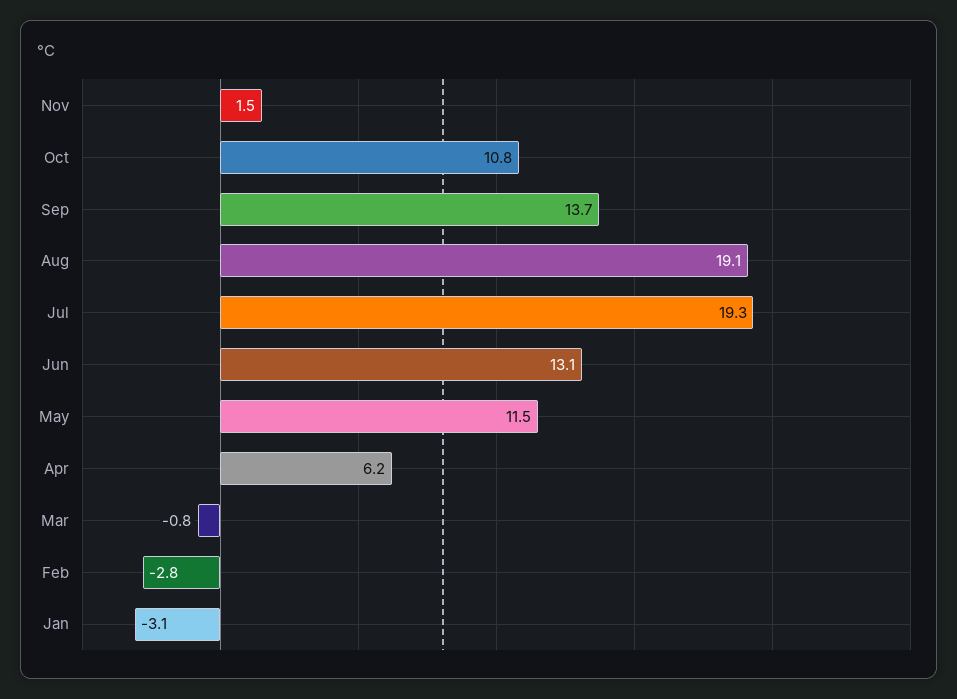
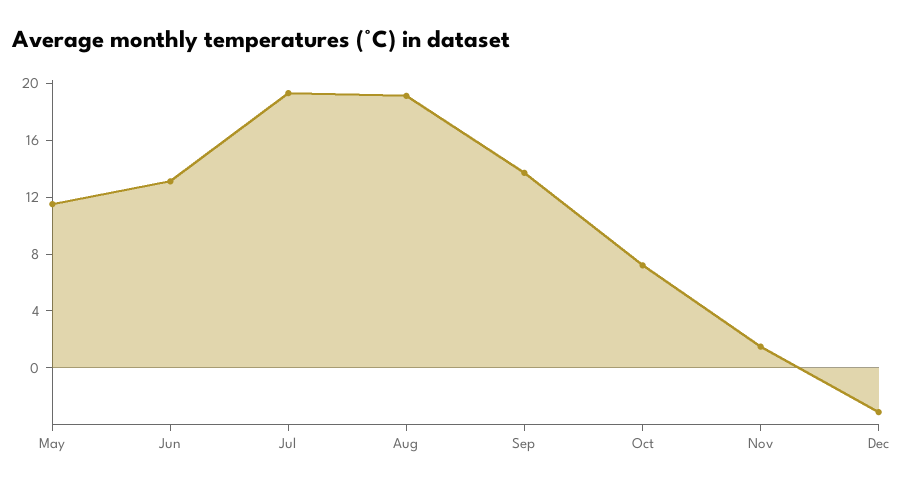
Oct: 10.8 -> 7
Apr: 6.2 -> none
Mar: -0.8 -> none
Feb: -2.8 -> none
Jan: -3.1 -> none
Dec: none -> -3

